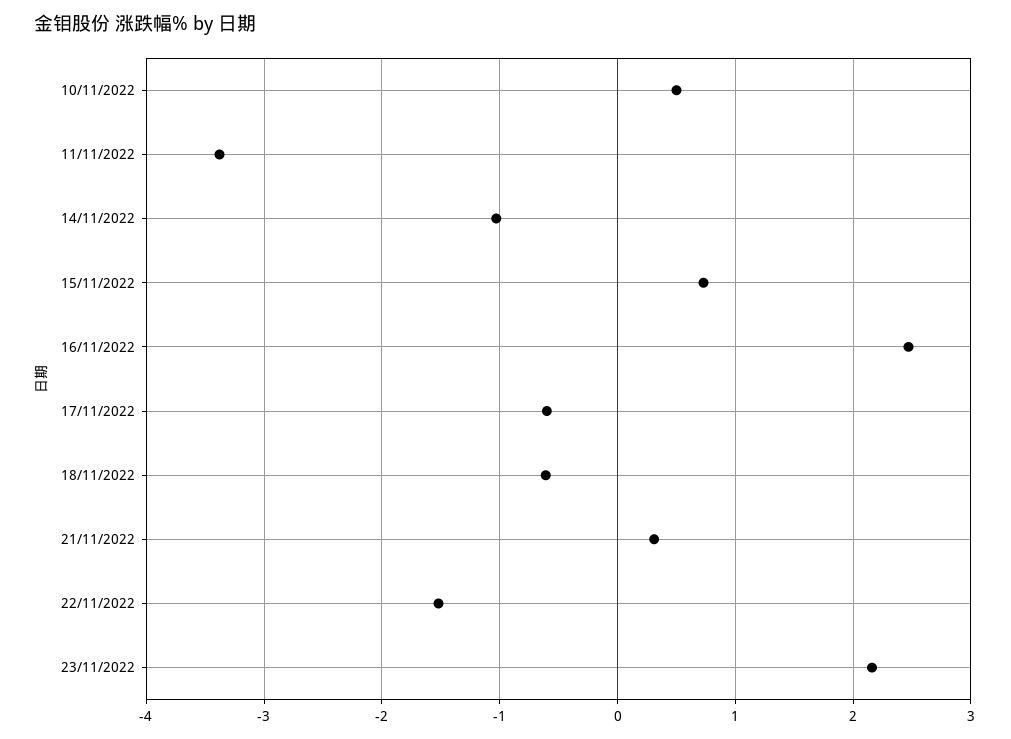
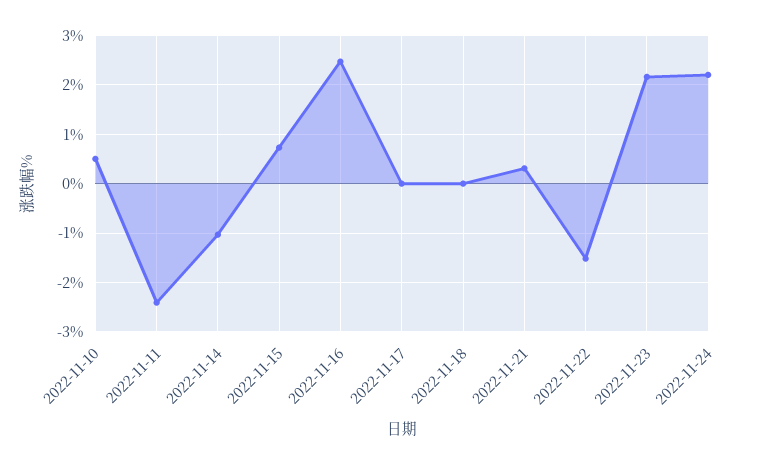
11/11/2022: -3.4 -> -2.4
17/11/2022: -0.6 -> 0
18/11/2022: -0.6 -> 0
2022-11-24: none -> 2.2

